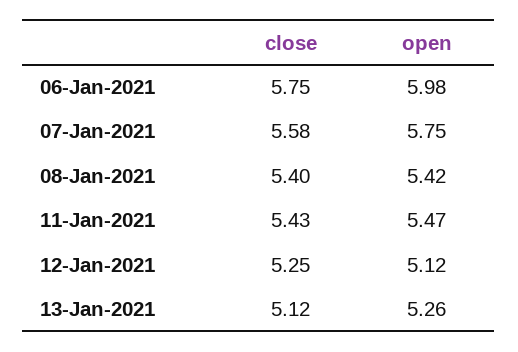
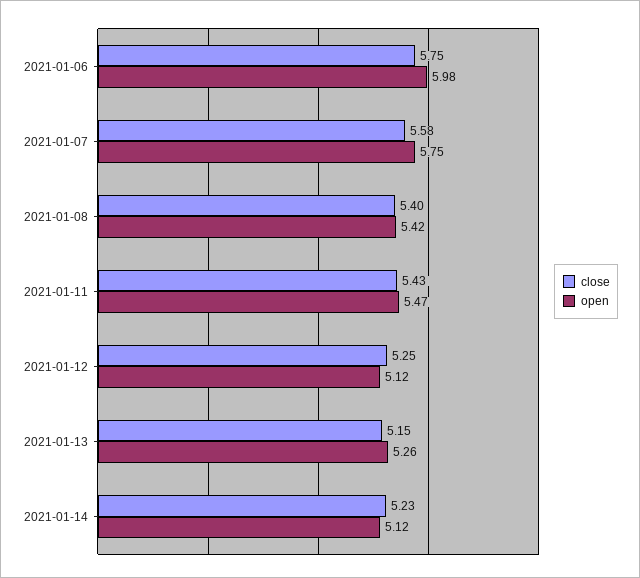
close, 13-Jan-2021: 5.12 -> 5.15
close, 2021-01-14: none -> 5.23
open, 2021-01-14: none -> 5.12

